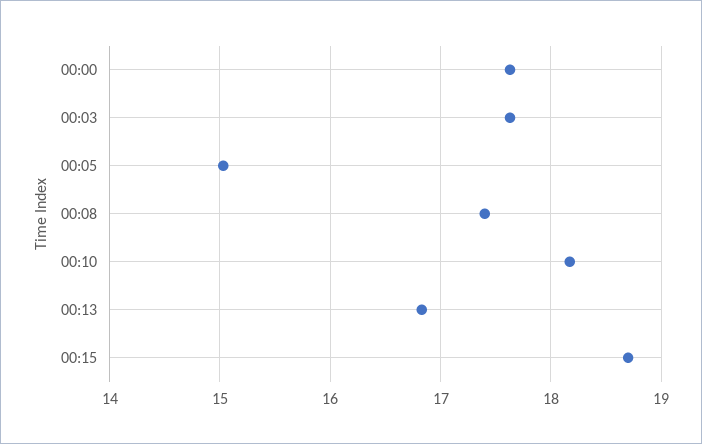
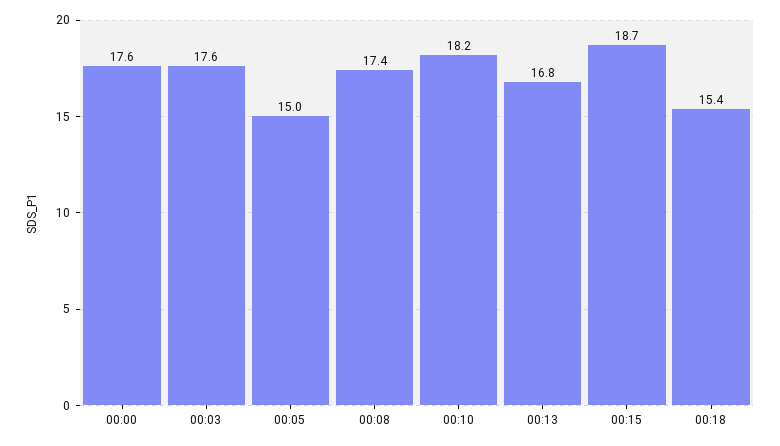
00:18: none -> 15.4

